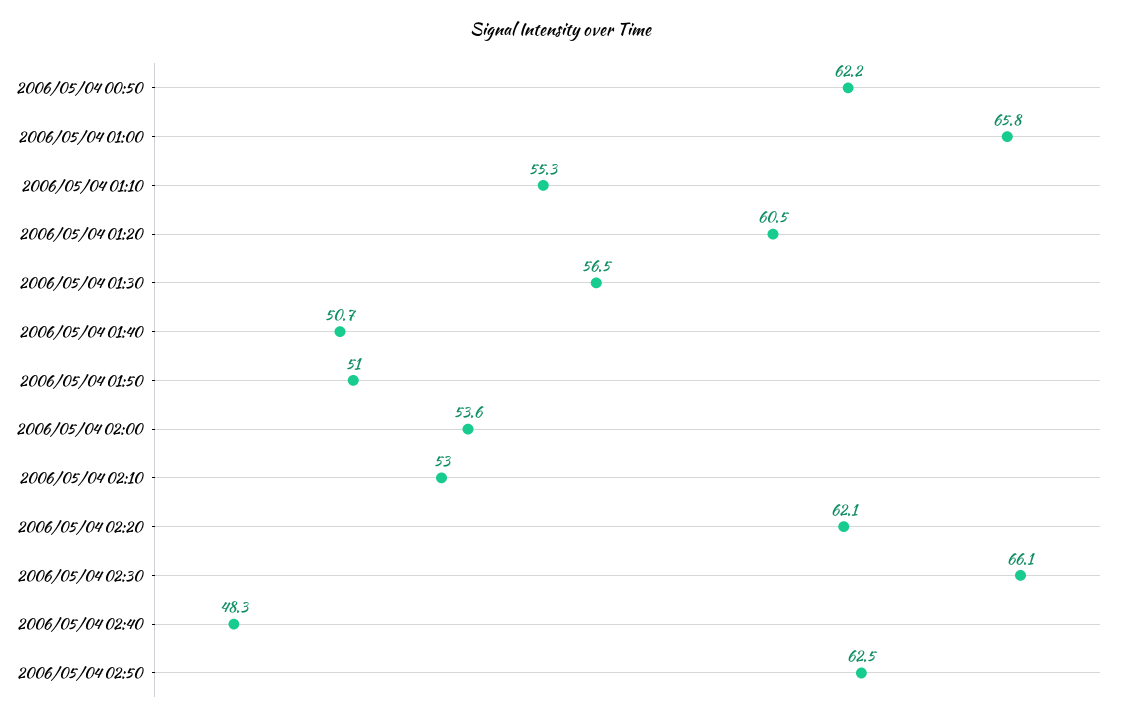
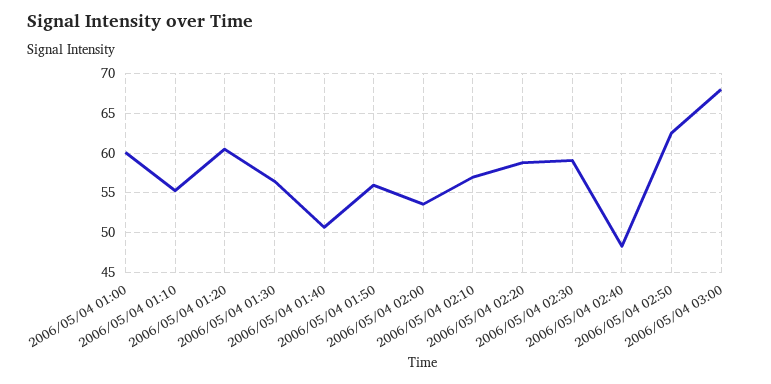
2006/05/04 00:50: 62.2 -> none
2006/05/04 01:00: 65.8 -> 60
2006/05/04 01:50: 51 -> 56
2006/05/04 02:10: 53 -> 57
2006/05/04 02:20: 62.1 -> 59
2006/05/04 02:30: 66.1 -> 59
2006/05/04 03:00: none -> 68

